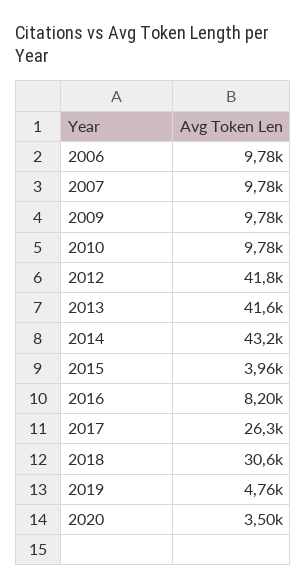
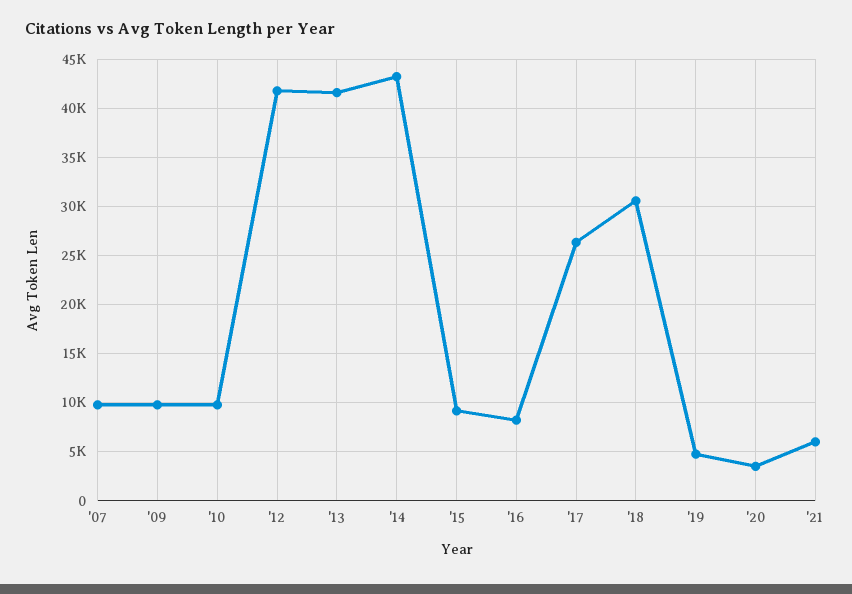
2006: 9780 -> none
2015: 3960 -> 9000
'21: none -> 6000

